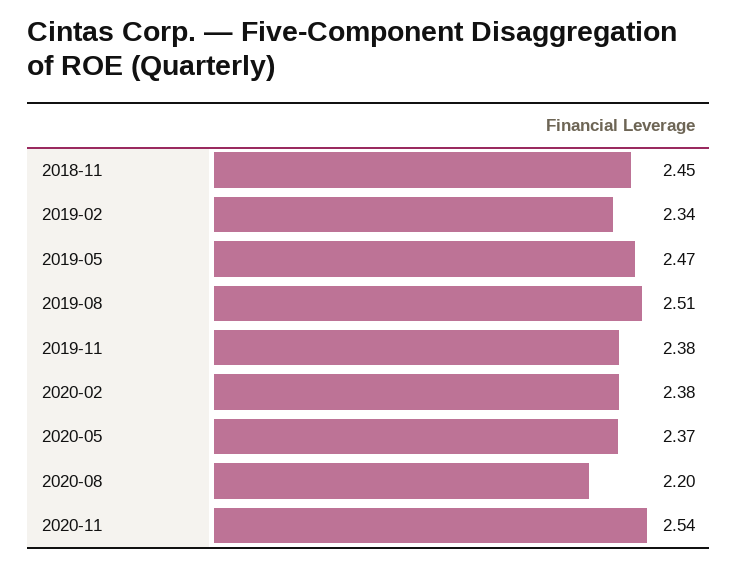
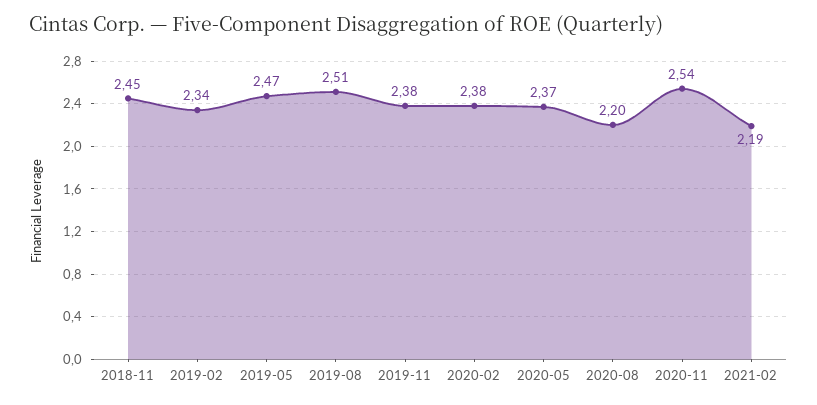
2021-02: none -> 2.19

